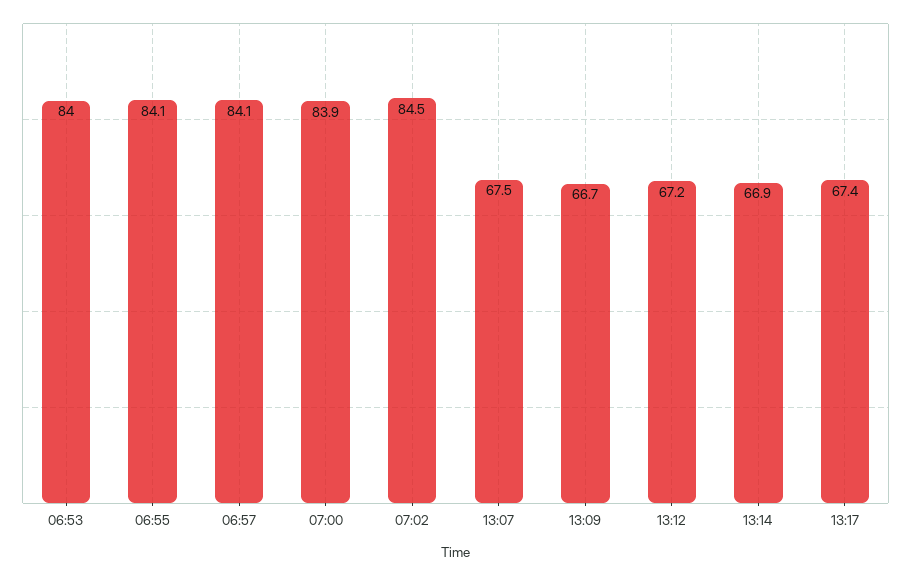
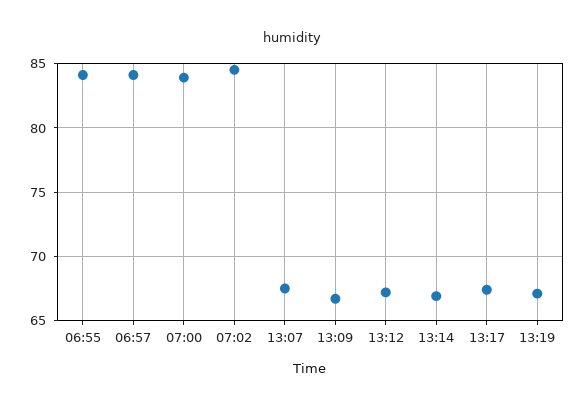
06:53: 84 -> none
13:19: none -> 67

